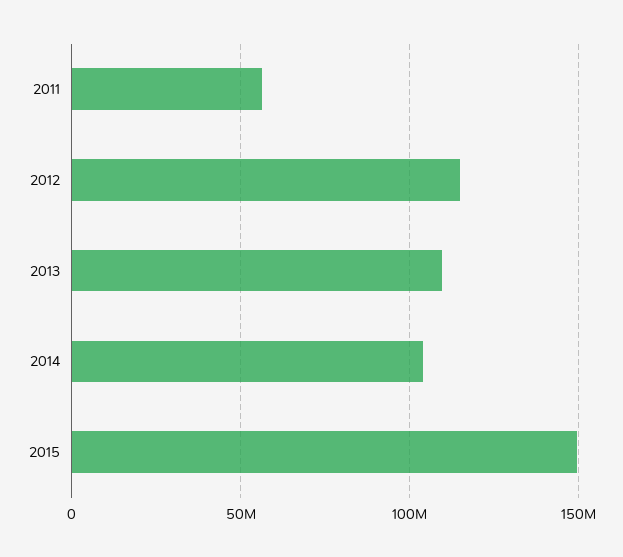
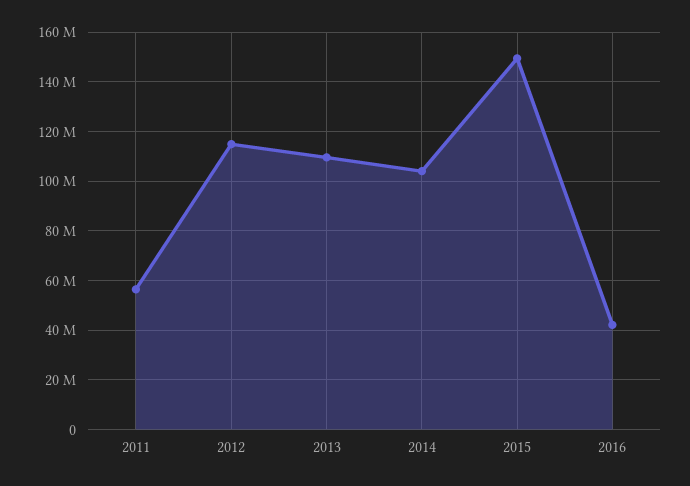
2016: none -> 42500000

